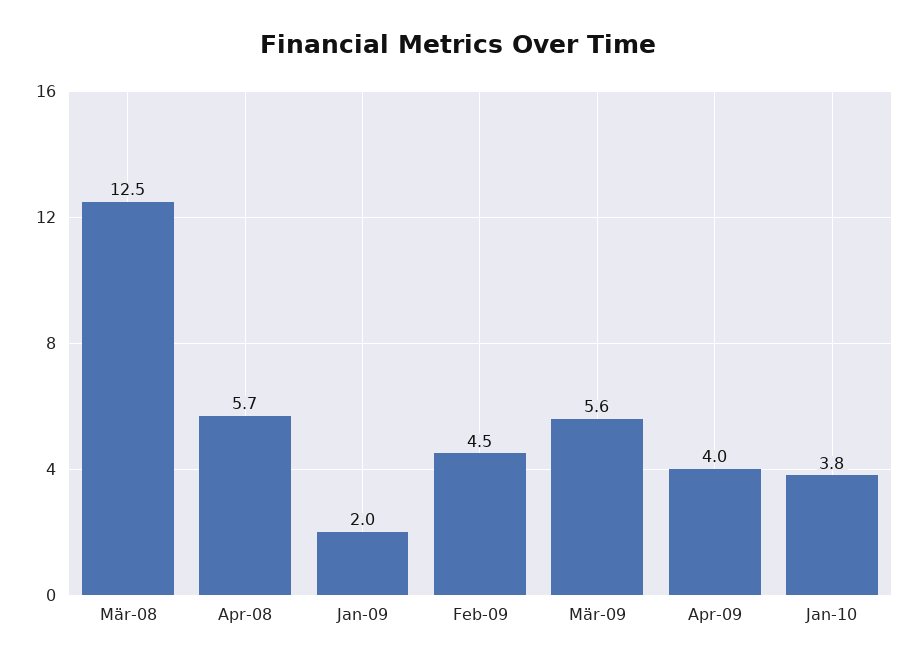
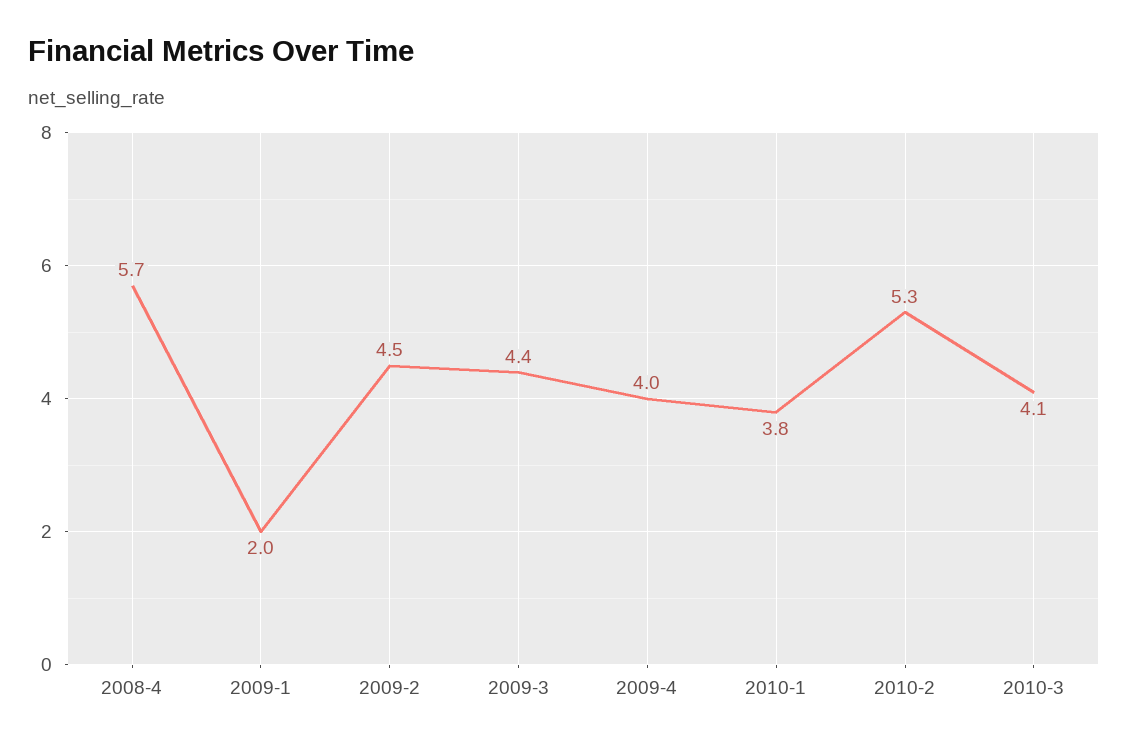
Mär-08: 12.5 -> none
Mär-09: 5.6 -> 4.4
2010-2: none -> 5.3
2010-3: none -> 4.1

